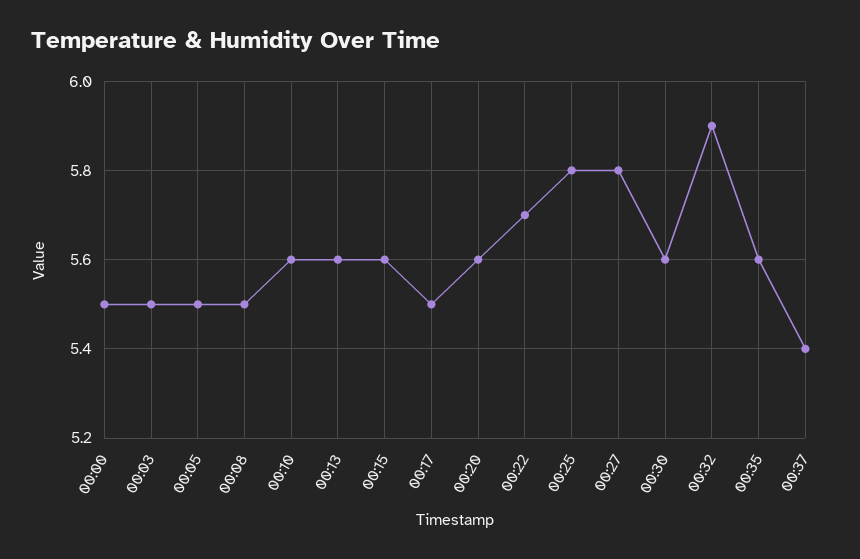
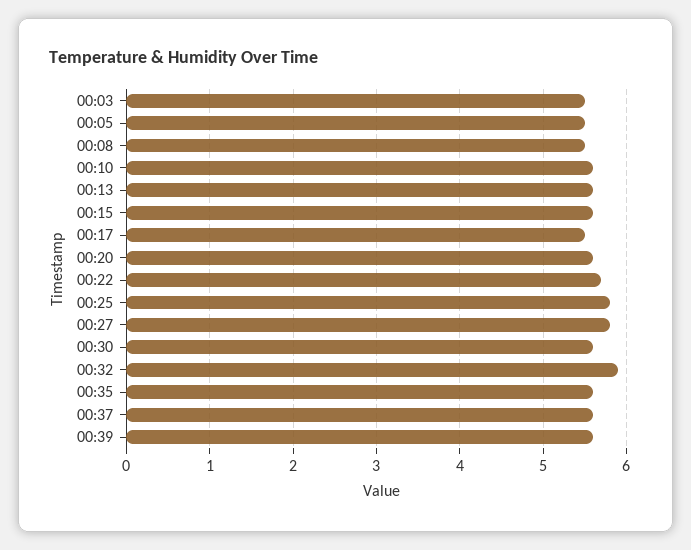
00:00: 5.5 -> none
00:37: 5.4 -> 5.6
00:39: none -> 5.6

